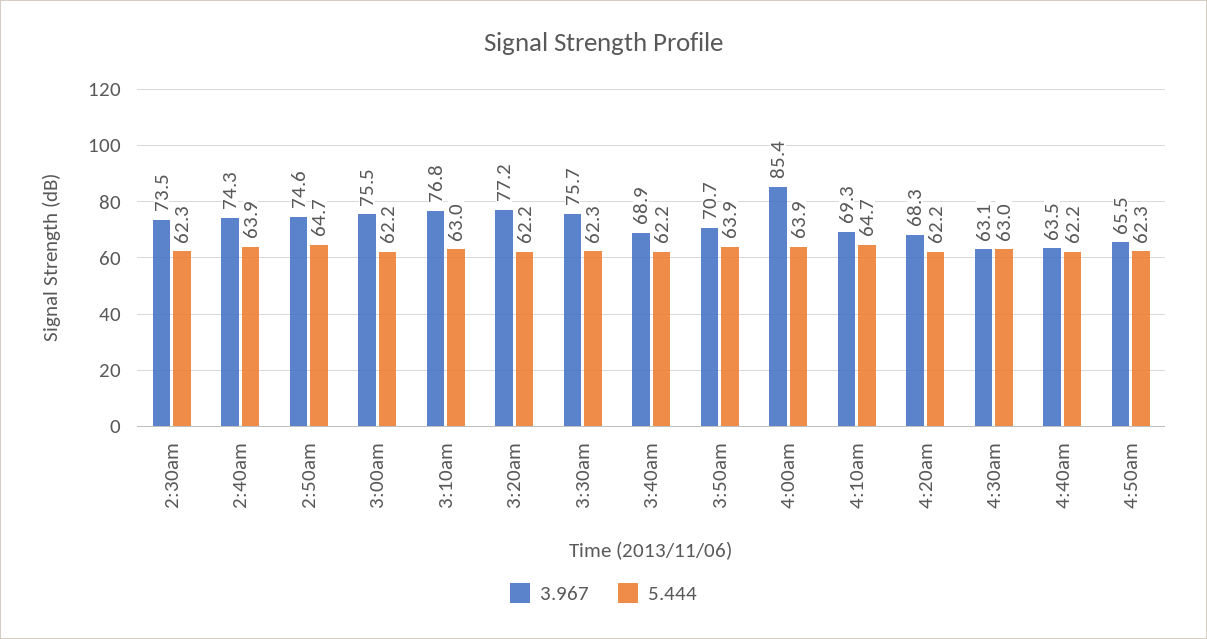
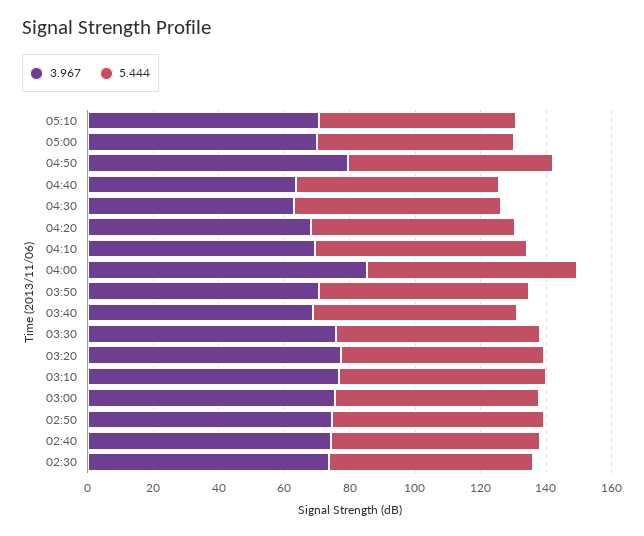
3.967, 4:50am: 65.5 -> 80
3.967, 05:10: none -> 70
5.444, 05:10: none -> 60
3.967, 05:00: none -> 70
5.444, 05:00: none -> 60

